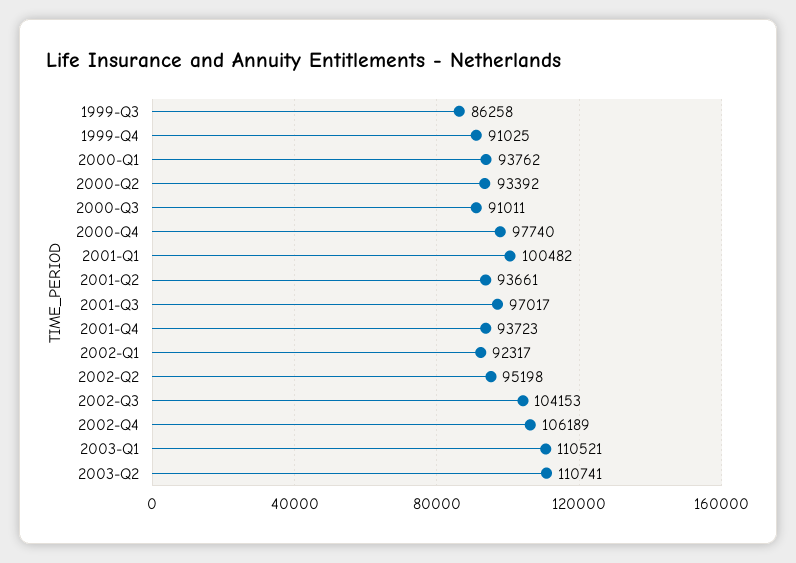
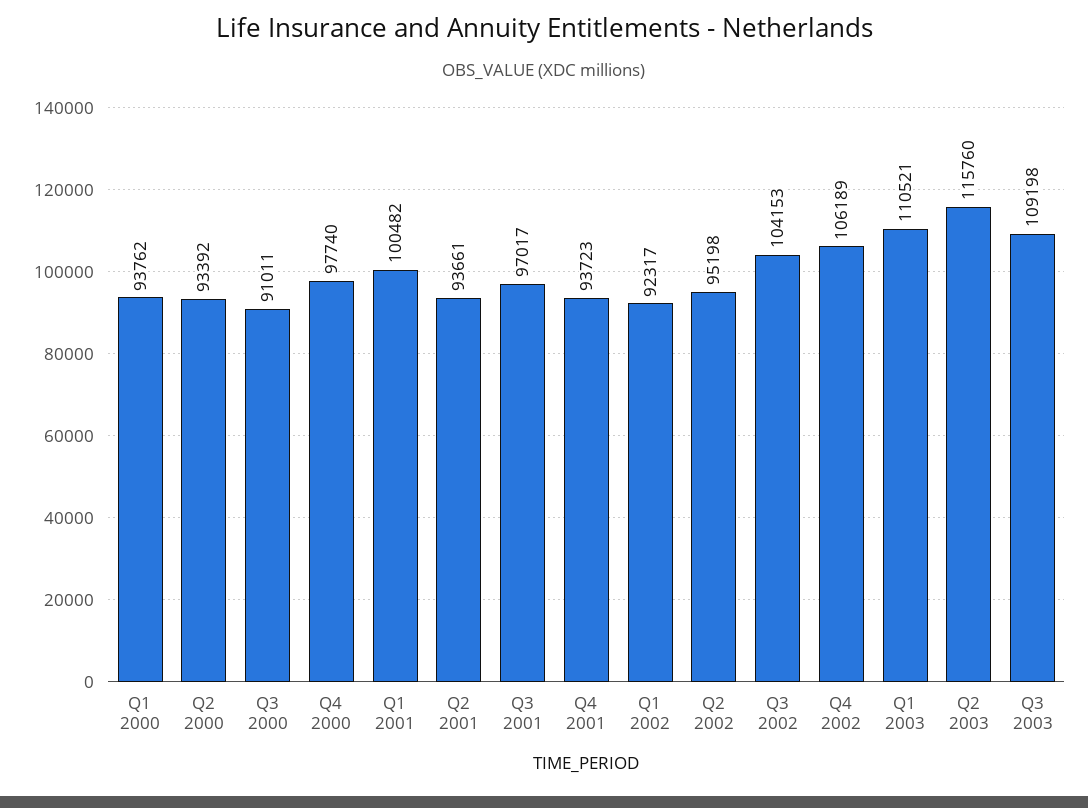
1999-Q3: 86258 -> none
1999-Q4: 91025 -> none
2003-Q2: 110741 -> 115760
Q3 2003: none -> 109198

